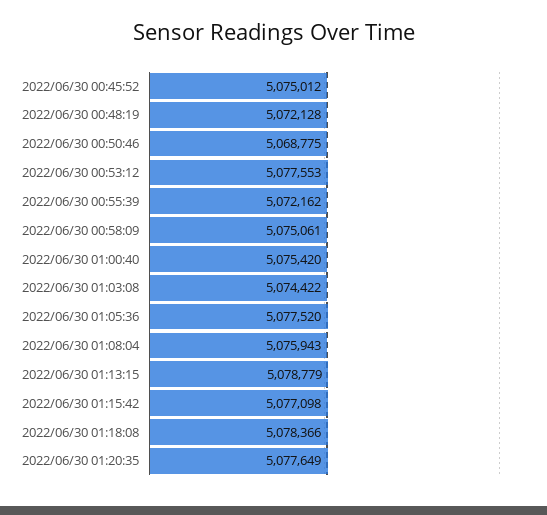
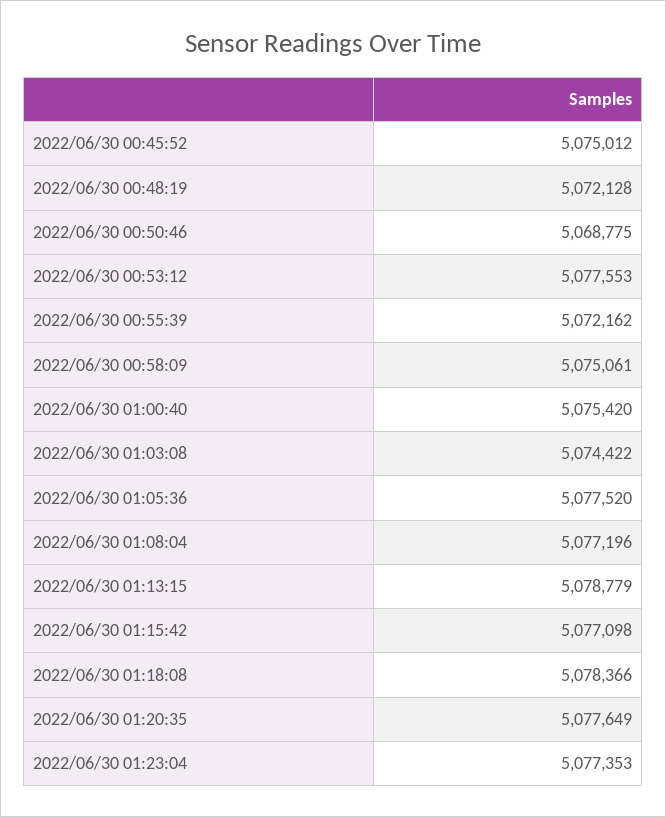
2022/06/30 01:08:04: 5075943 -> 5077196
2022/06/30 01:23:04: none -> 5077353

